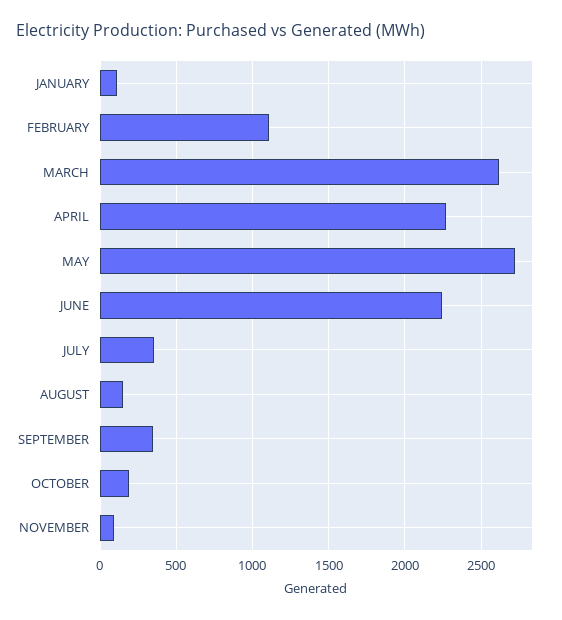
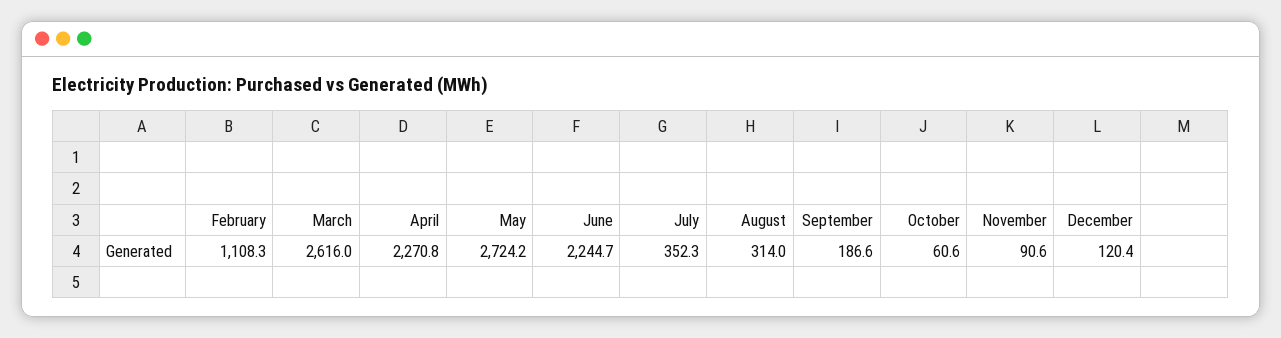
JANUARY: 100 -> none
AUGUST: 150 -> 314
SEPTEMBER: 350 -> 186.6
OCTOBER: 200 -> 60.6
December: none -> 120.4

